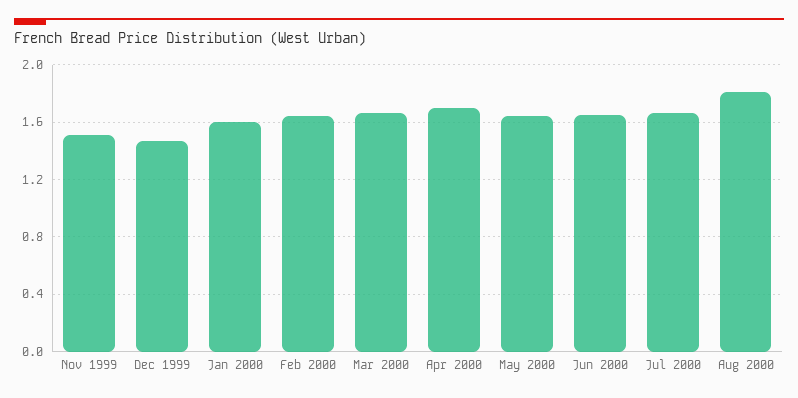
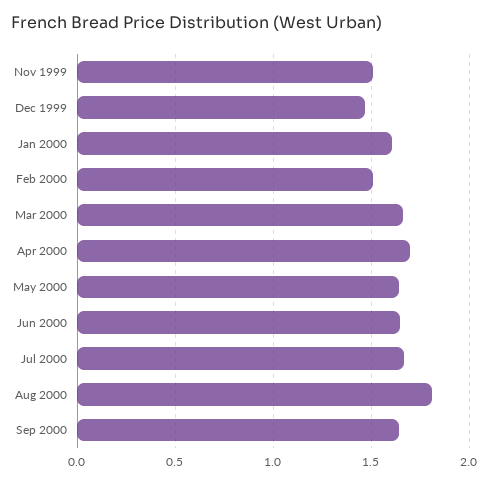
Feb 2000: 1.65 -> 1.5
Sep 2000: none -> 1.65

